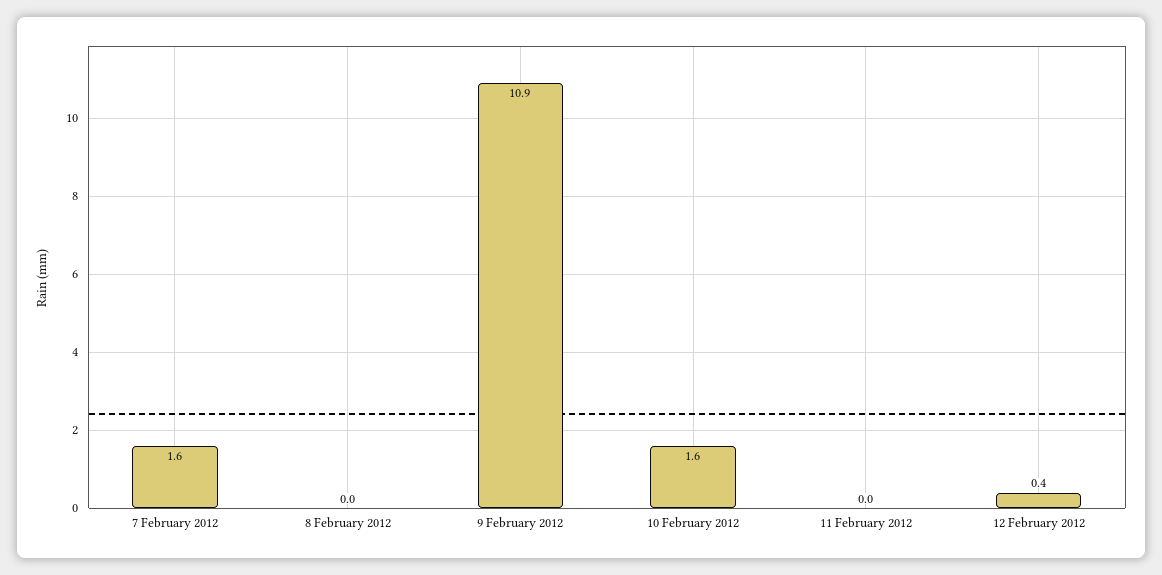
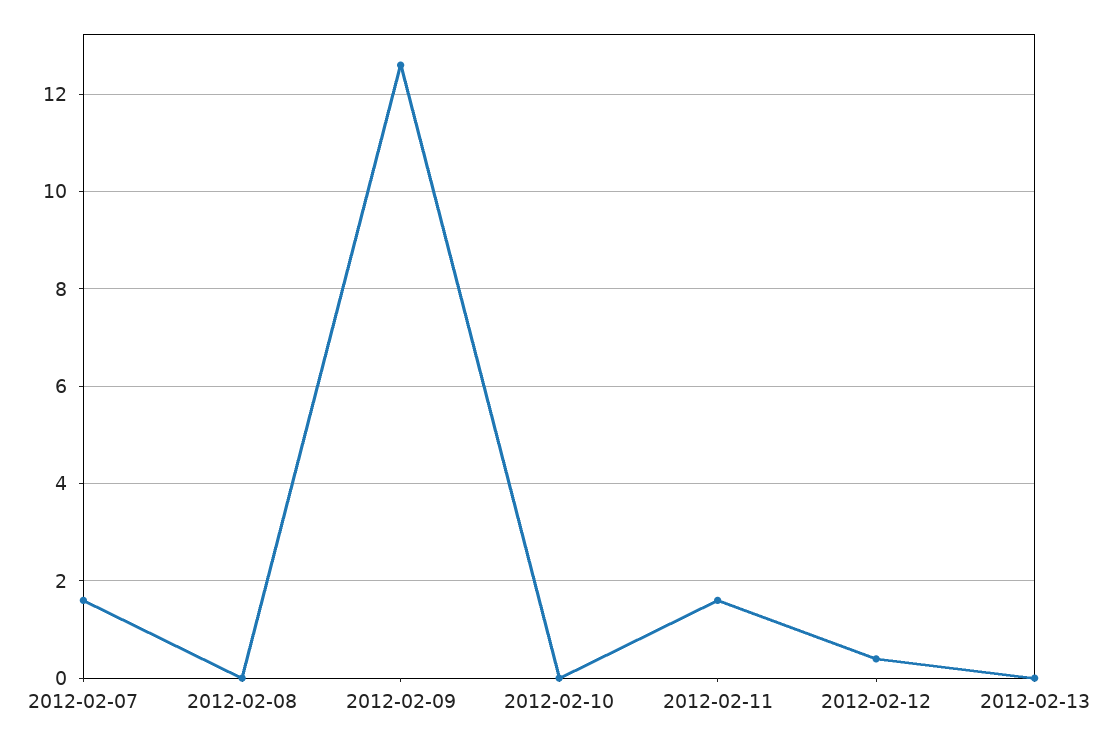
9 February 2012: 10.9 -> 12.5
10 February 2012: 1.6 -> 0
11 February 2012: 0 -> 1.5
2012-02-13: none -> 0

